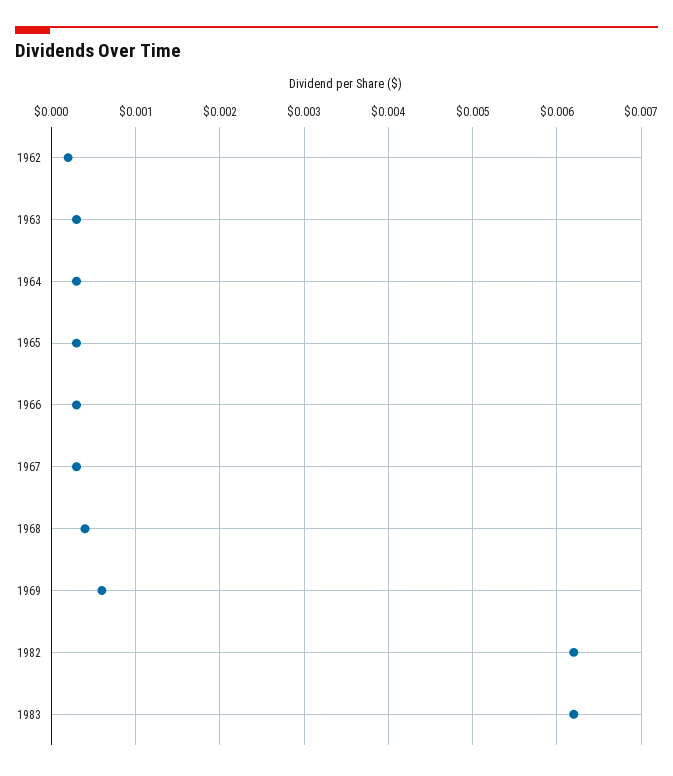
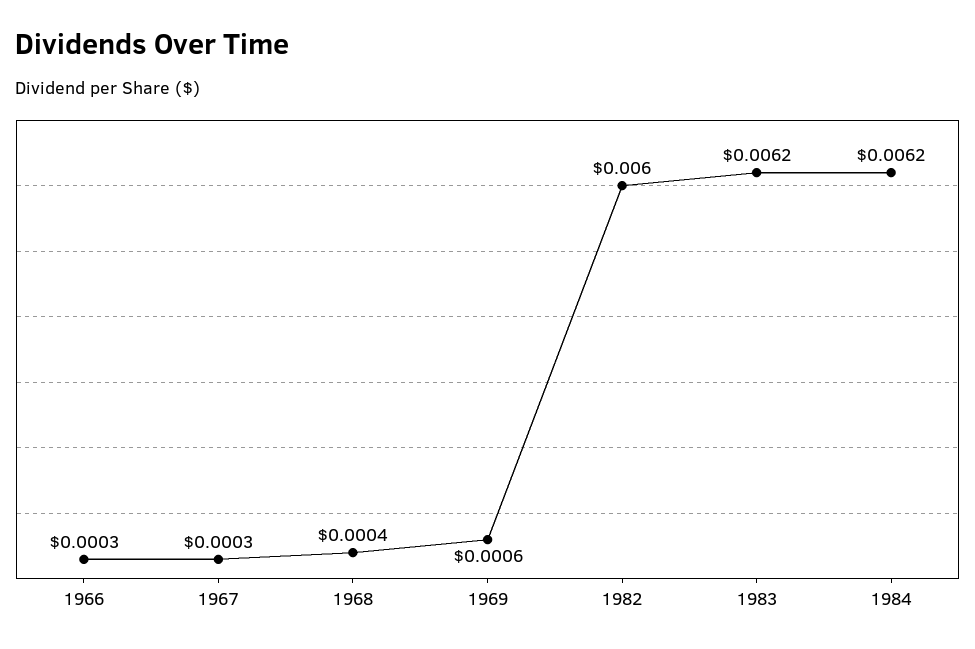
1962: 0.0002 -> none
1963: 0.0003 -> none
1964: 0.0003 -> none
1965: 0.0003 -> none
1982: 0.0062 -> 0.006
1984: none -> 0.0062

